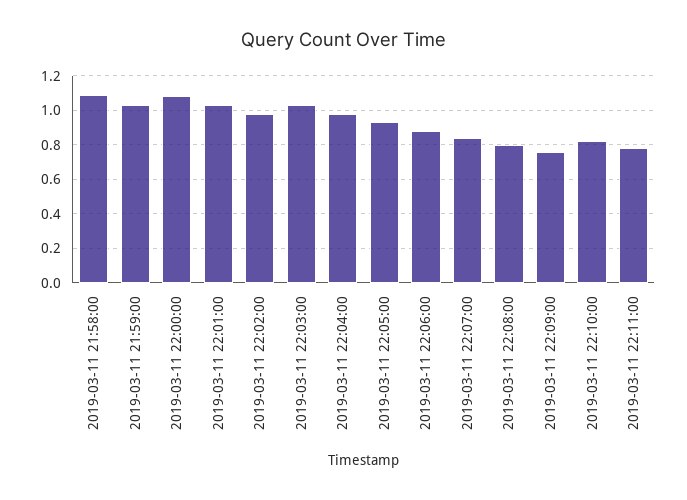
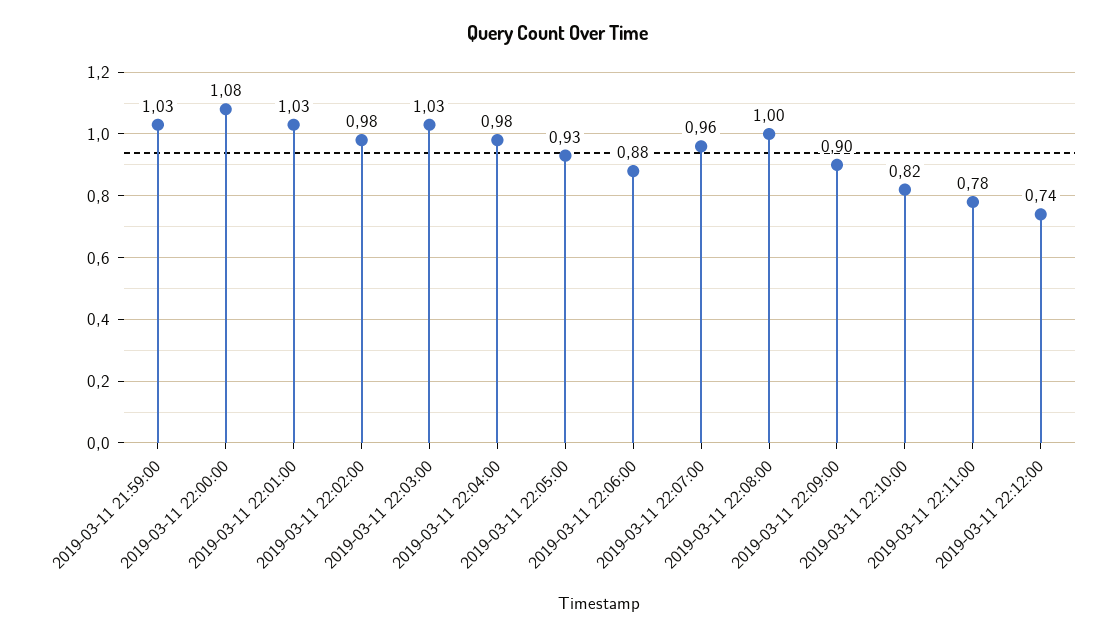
2019-03-11 21:58:00: 1.1 -> none
2019-03-11 22:07:00: 0.85 -> 0.96
2019-03-11 22:08:00: 0.8 -> 1
2019-03-11 22:09:00: 0.75 -> 0.9
2019-03-11 22:12:00: none -> 0.74

